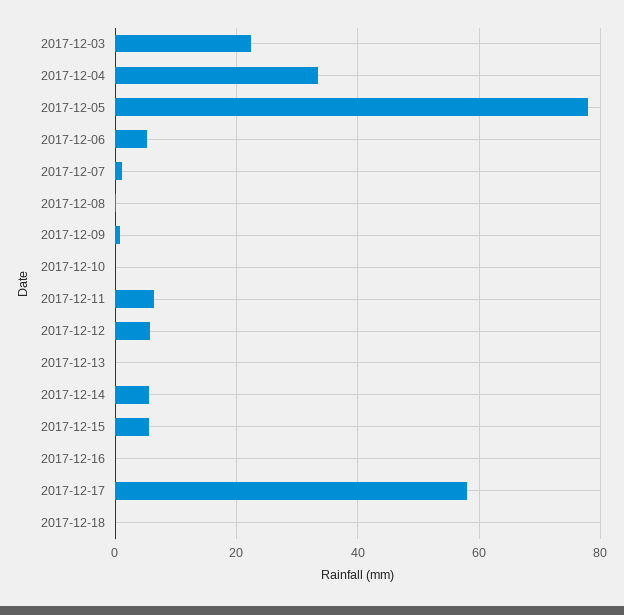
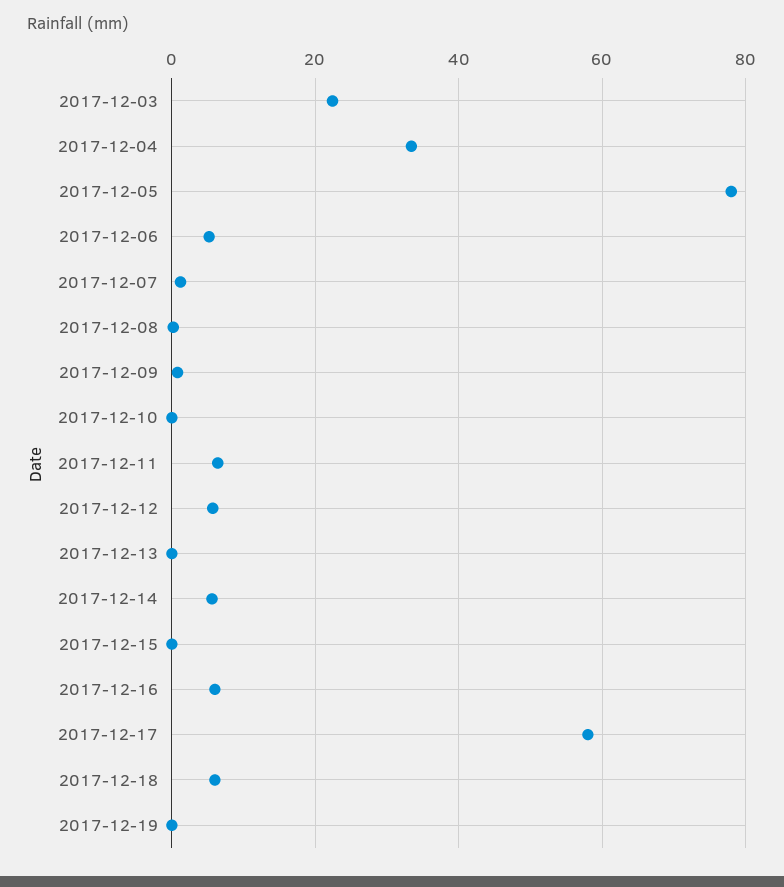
2017-12-15: 6 -> 0
2017-12-16: 0 -> 6
2017-12-18: 0 -> 6
2017-12-19: none -> 0

